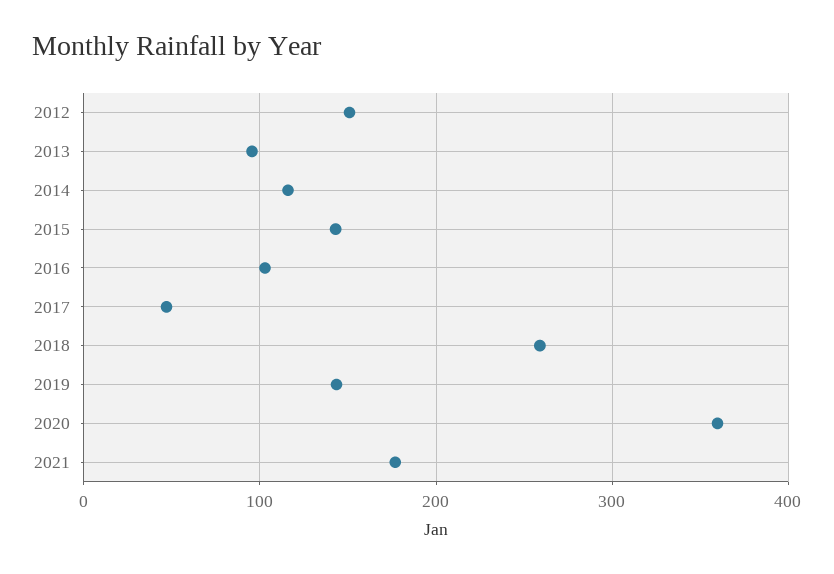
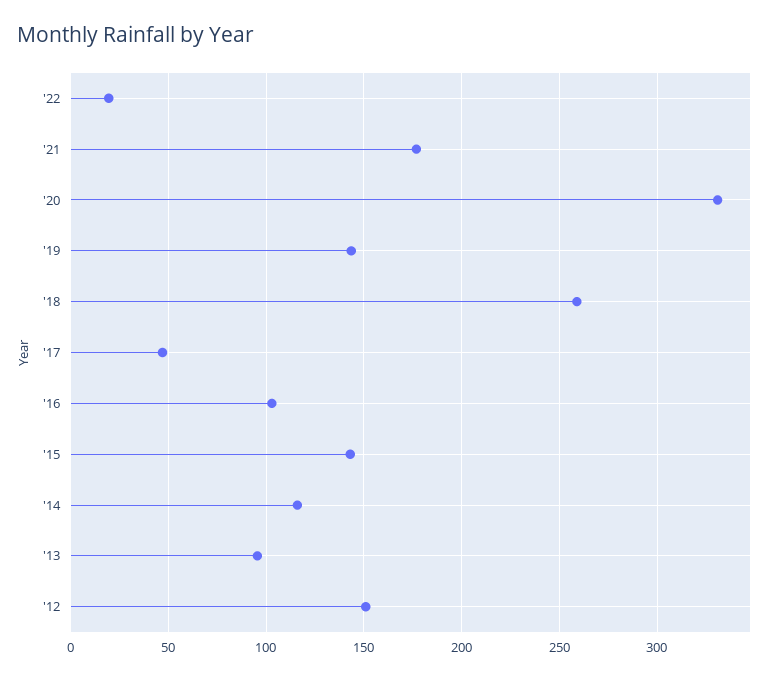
2020: 360 -> 330
'22: none -> 20

